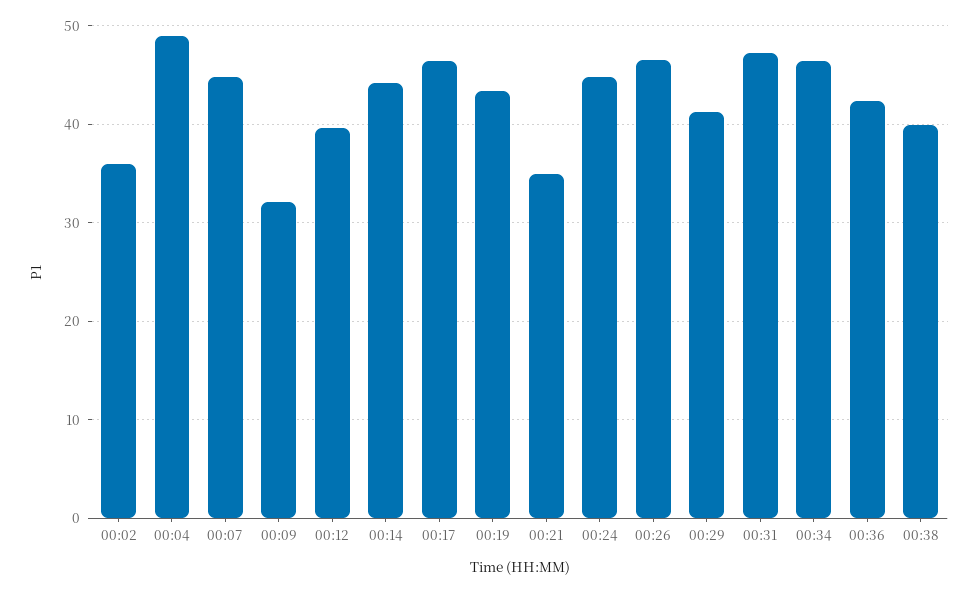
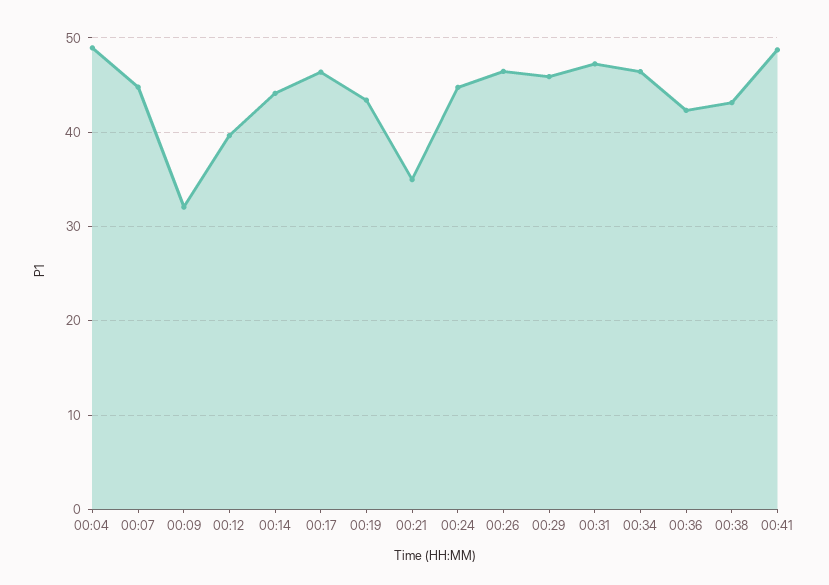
00:02: 36 -> none
00:29: 41 -> 46
00:38: 40 -> 43
00:41: none -> 49

